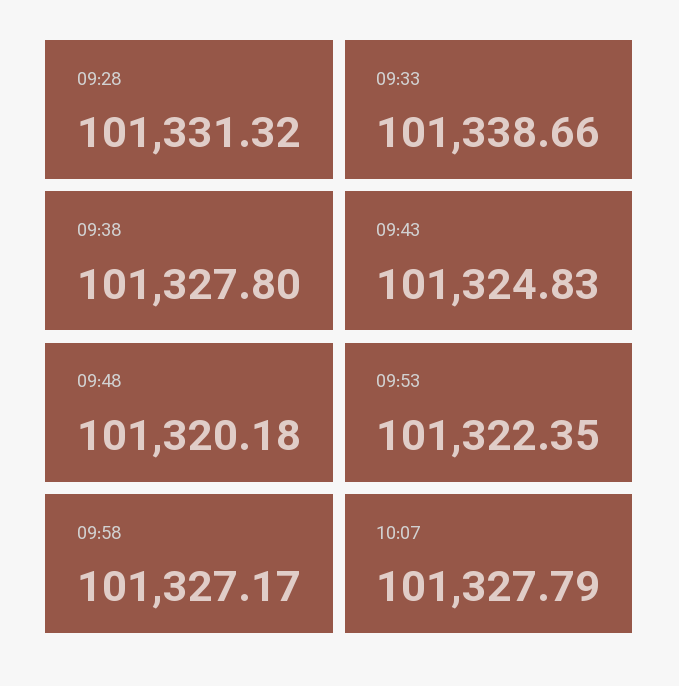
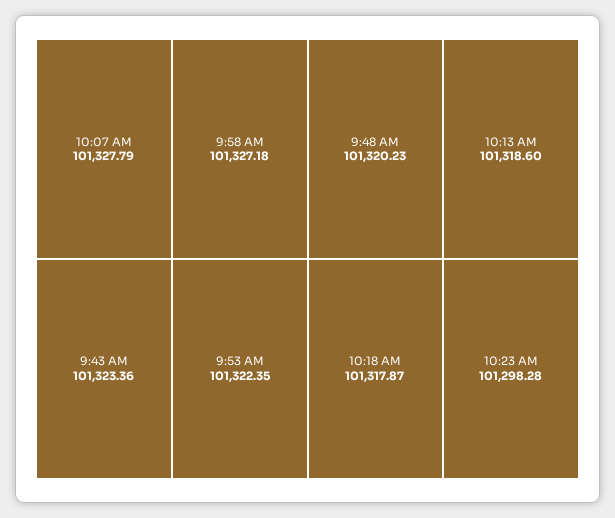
09:28: 101331.32 -> none
09:33: 101338.66 -> none
09:38: 101327.8 -> none
09:43: 101324.83 -> 101323.36
09:48: 101320.18 -> 101320.23
09:58: 101327.17 -> 101327.18
10:13 AM: none -> 101318.6
10:18 AM: none -> 101317.87
10:23 AM: none -> 101298.28

